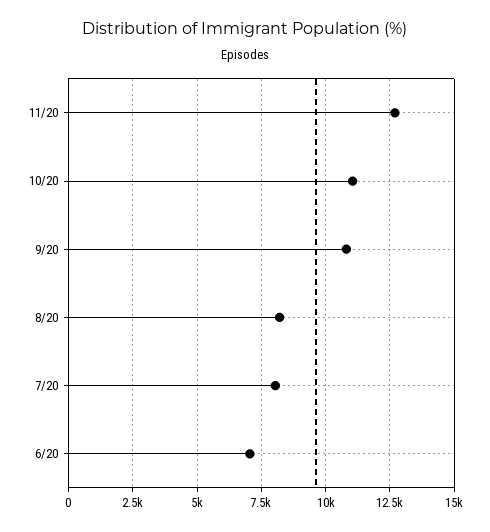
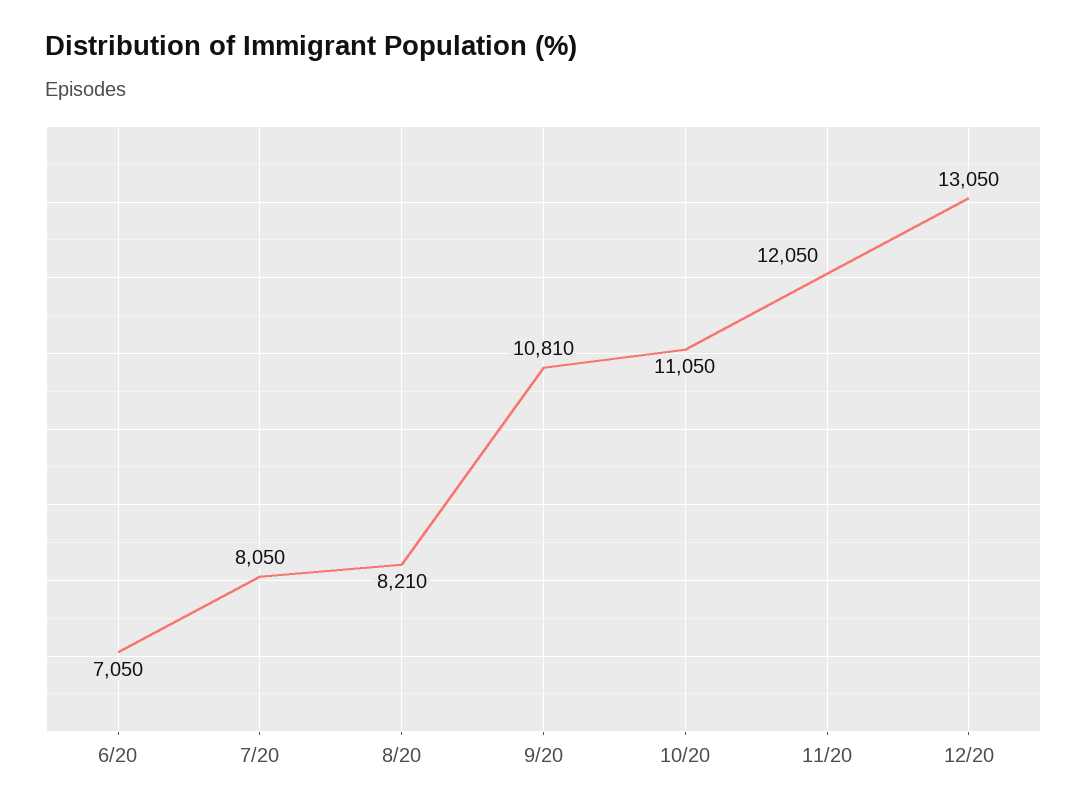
11/20: 12750 -> 12050
12/20: none -> 13050

